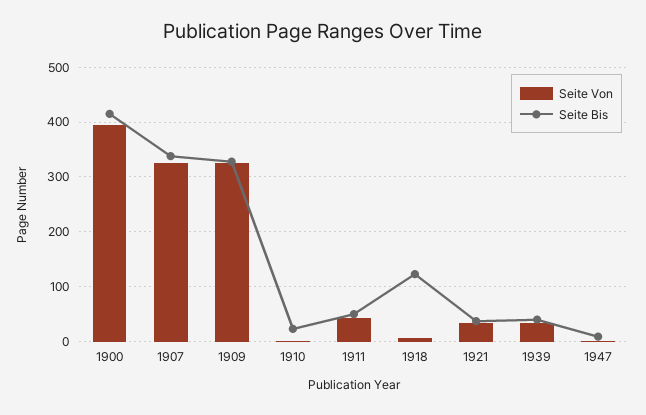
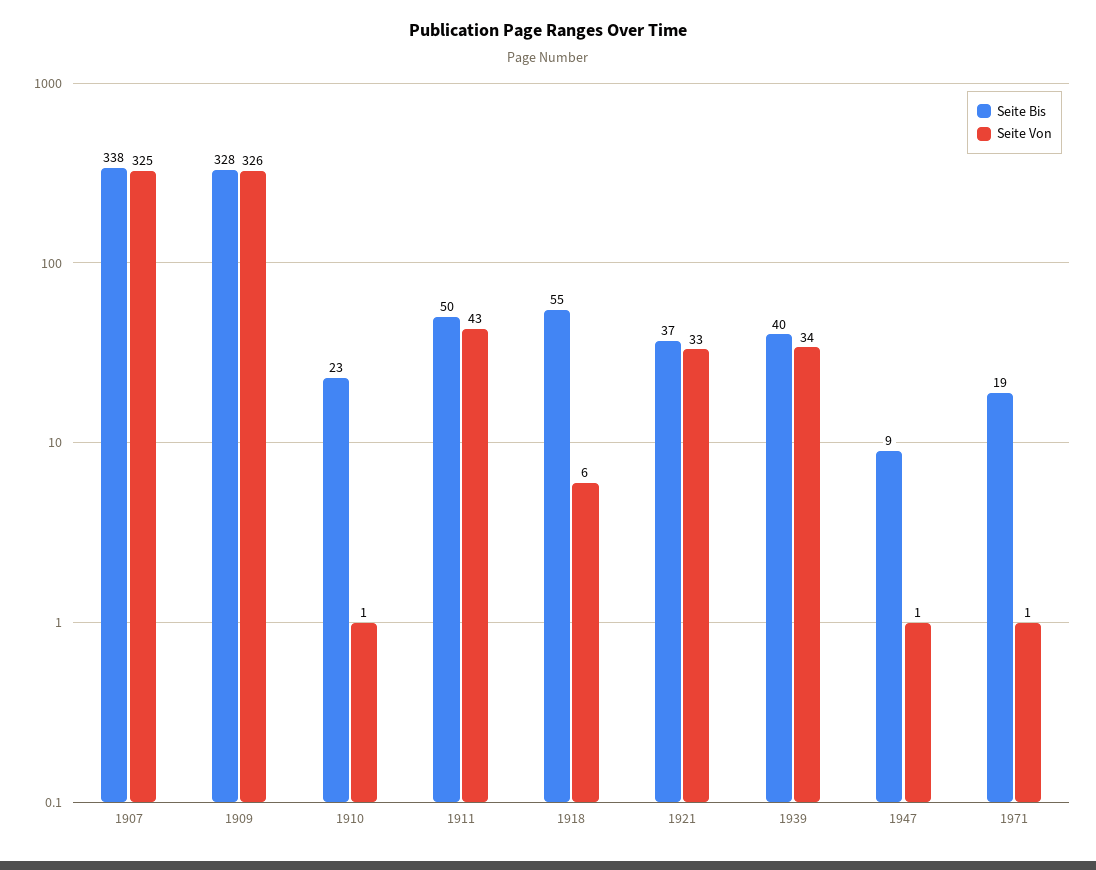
Seite Von, 1900: 400 -> none
Seite Bis, 1900: 420 -> none
Seite Bis, 1918: 120 -> 55
Seite Bis, 1971: none -> 19
Seite Von, 1971: none -> 1

